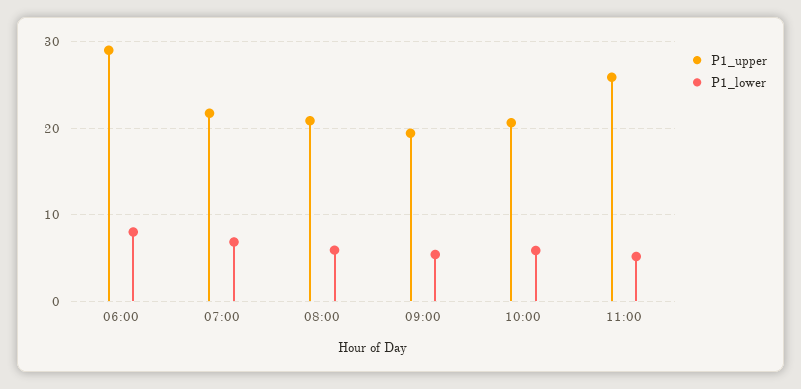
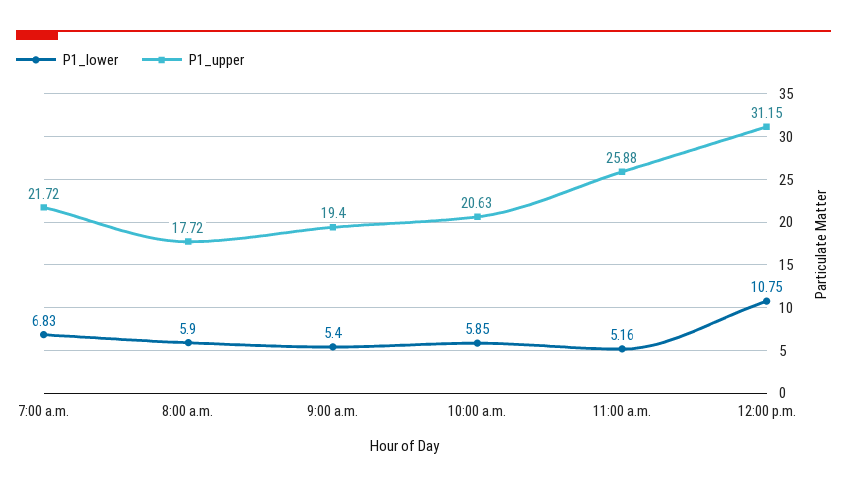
P1_upper, 06:00: 29 -> none
P1_lower, 06:00: 8 -> none
P1_upper, 08:00: 21 -> 17.72
P1_lower, 12:00 p.m.: none -> 10.75
P1_upper, 12:00 p.m.: none -> 31.15

